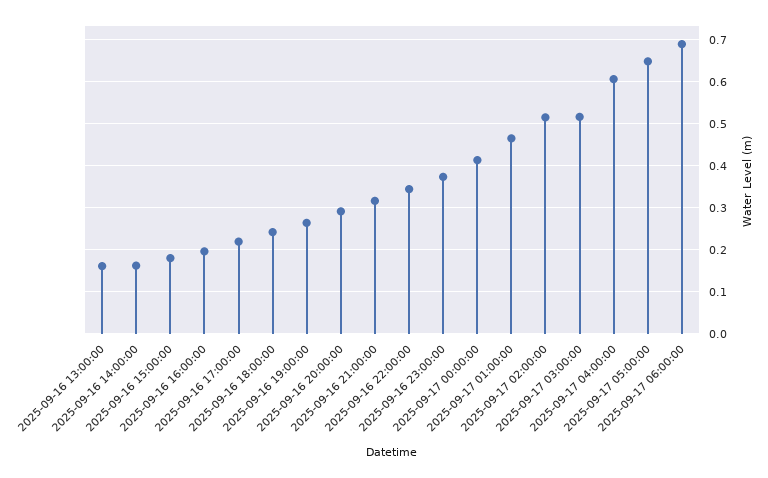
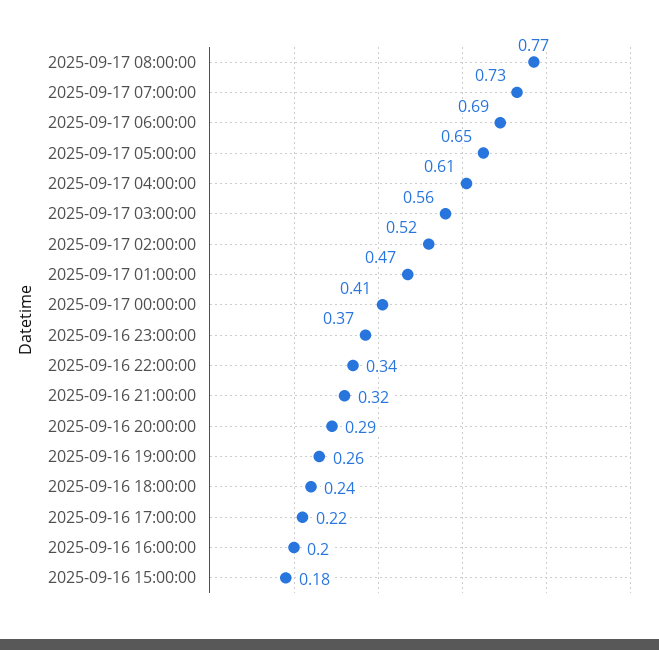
2025-09-16 13:00:00: 0.16 -> none
2025-09-16 14:00:00: 0.16 -> none
2025-09-17 03:00:00: 0.52 -> 0.56
2025-09-17 08:00:00: none -> 0.77
2025-09-17 07:00:00: none -> 0.73

